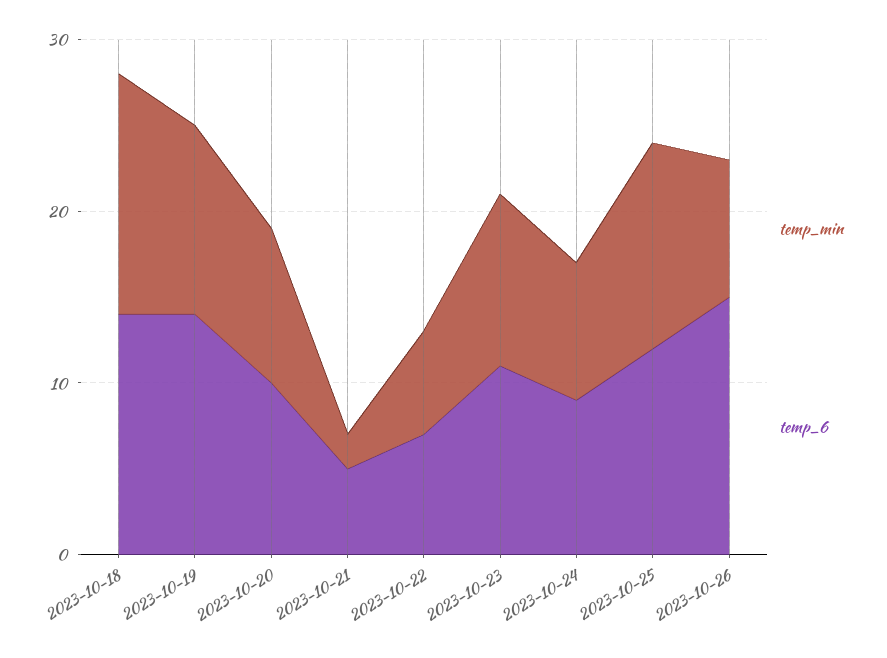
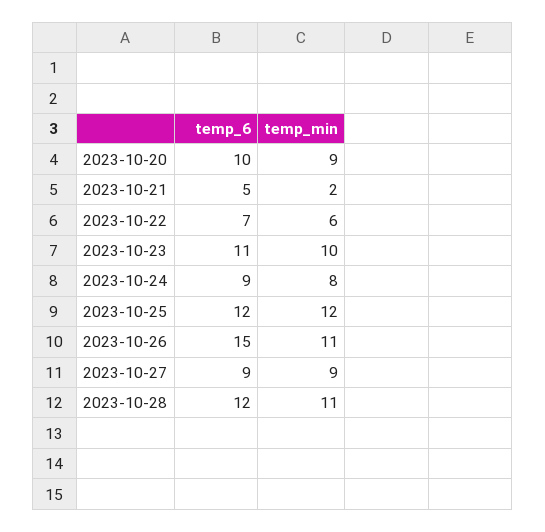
temp_min, 2023-10-18: 14 -> none
temp_6, 2023-10-18: 14 -> none
temp_min, 2023-10-19: 11 -> none
temp_6, 2023-10-19: 14 -> none
temp_min, 2023-10-26: 8 -> 11
temp_6, 2023-10-27: none -> 9
temp_min, 2023-10-27: none -> 9
temp_6, 2023-10-28: none -> 12
temp_min, 2023-10-28: none -> 11

